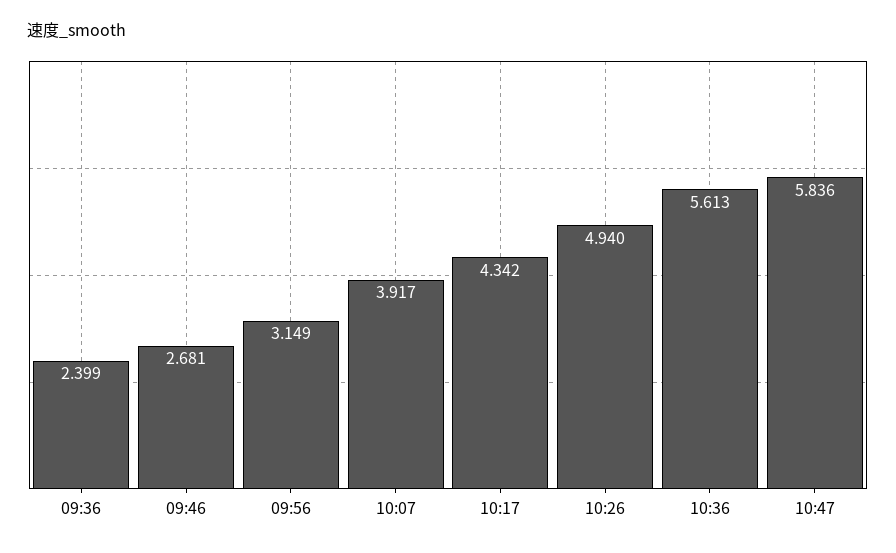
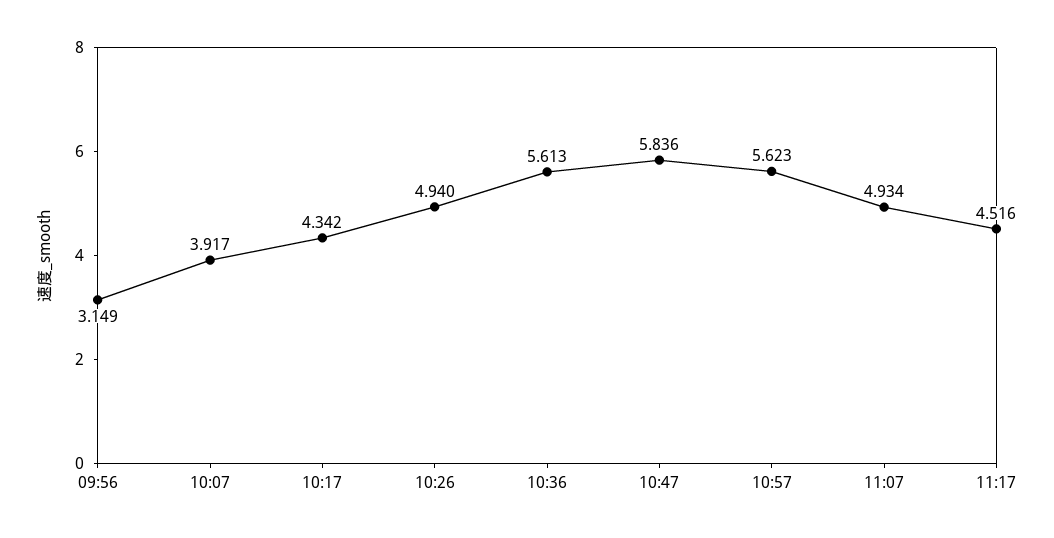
09:36: 2.399 -> none
09:46: 2.681 -> none
10:57: none -> 5.623
11:07: none -> 4.934
11:17: none -> 4.516

